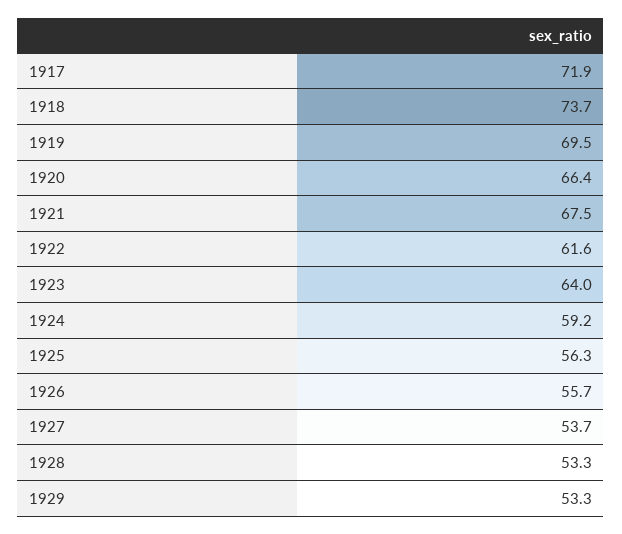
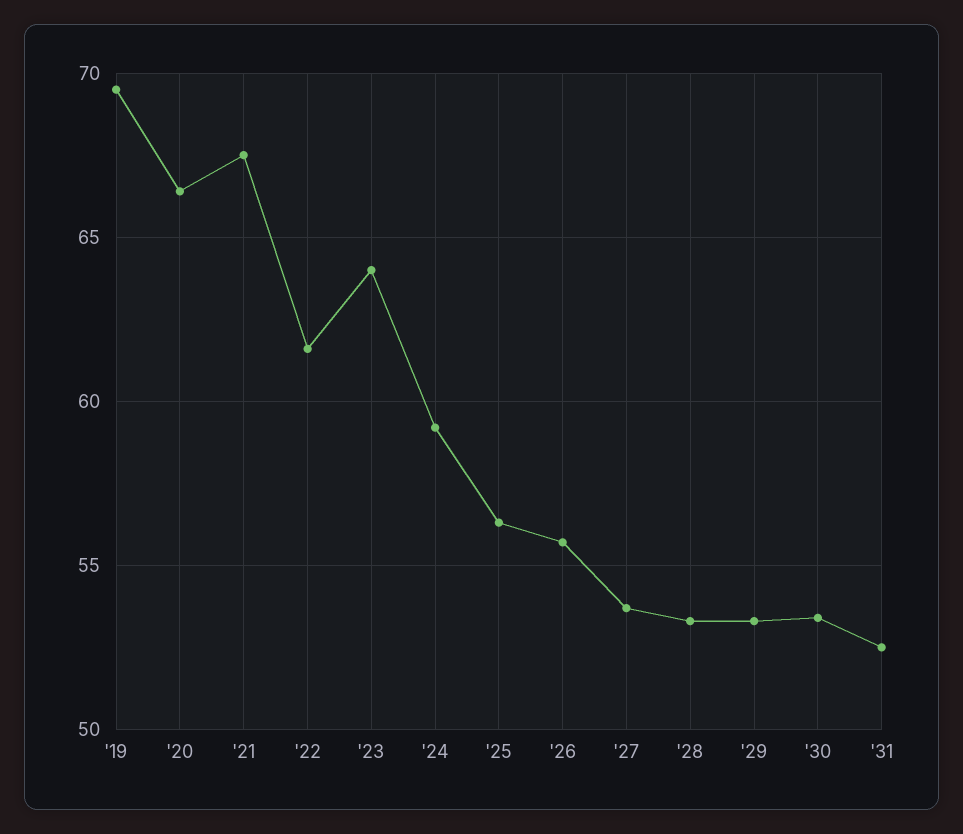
1917: 71.9 -> none
1918: 73.7 -> none
'30: none -> 53.5
'31: none -> 52.5

